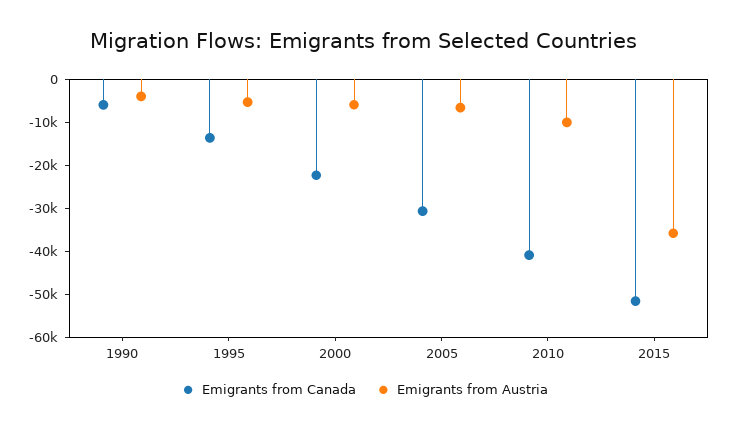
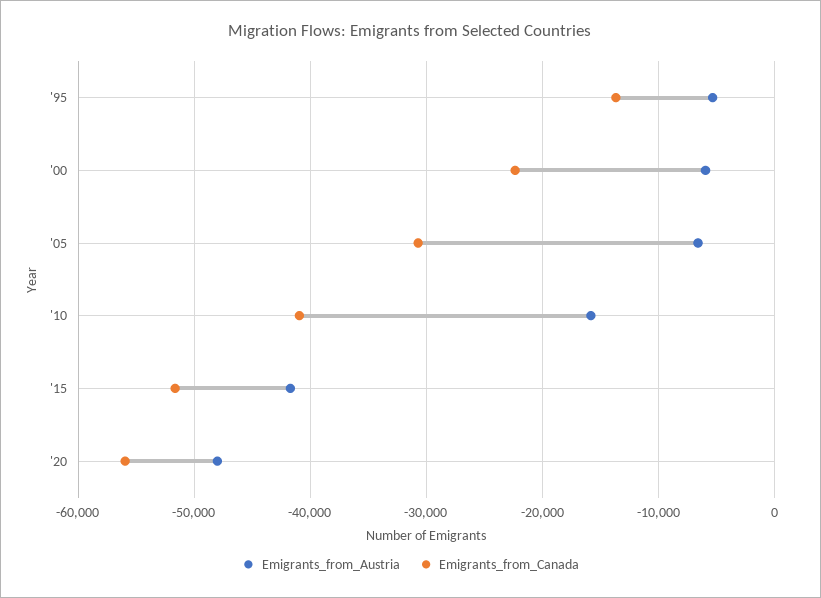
Emigrants from Canada, 1990: -6000 -> none
Emigrants from Austria, 1990: -4000 -> none
Emigrants from Austria, 2010: -10000 -> -16000
Emigrants from Austria, 2015: -36000 -> -42000
Emigrants from Austria, '20: none -> -48000
Emigrants from Canada, '20: none -> -56000

